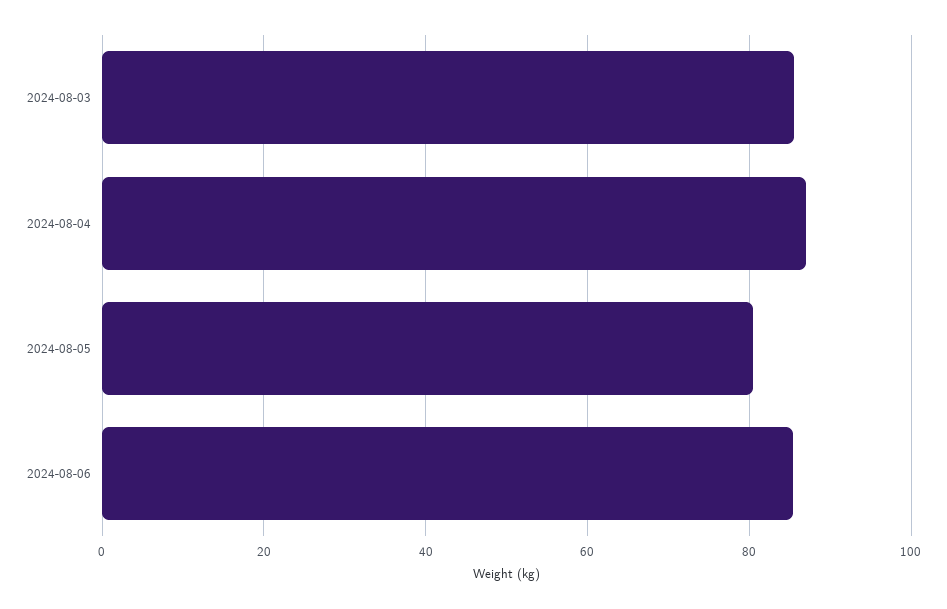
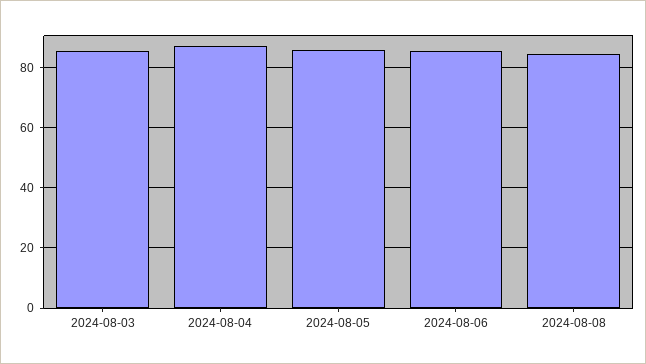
2024-08-05: 80 -> 86
2024-08-08: none -> 84

